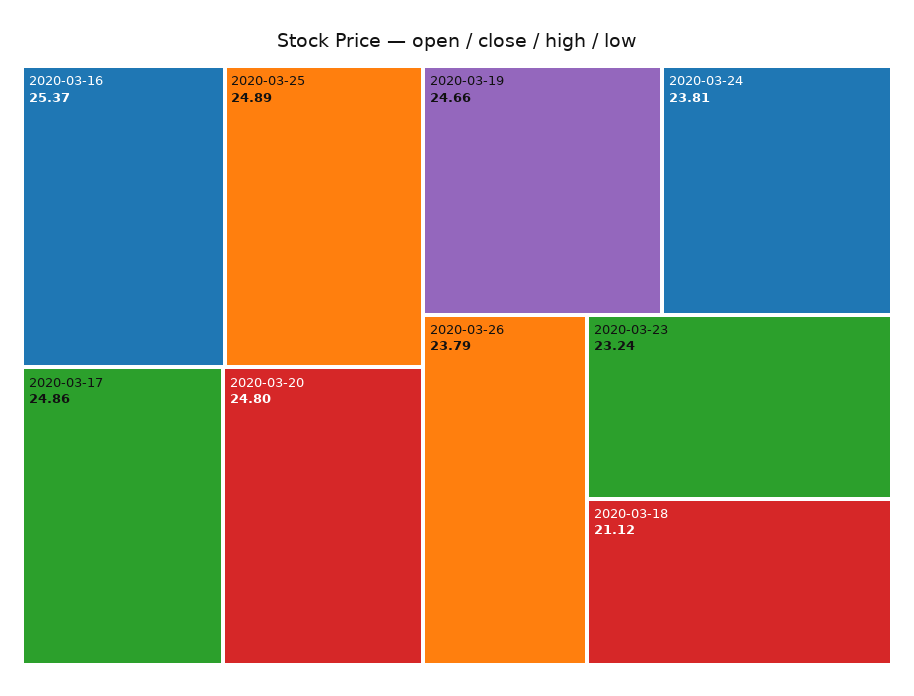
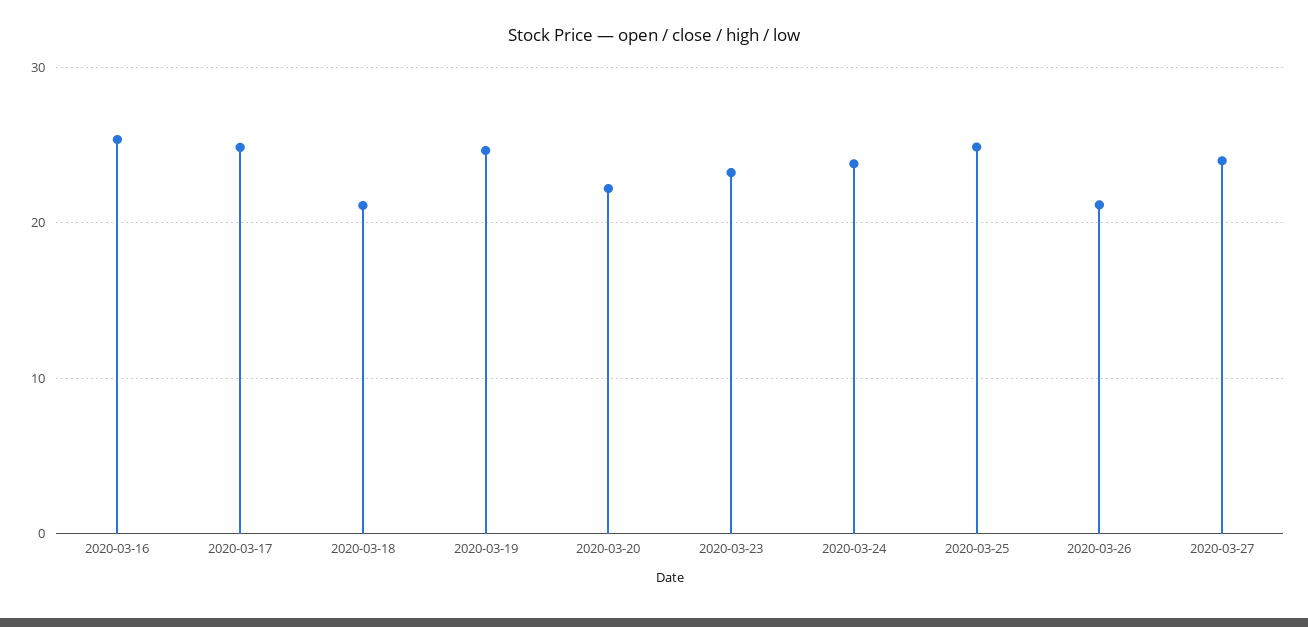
2020-03-20: 24.8 -> 22
2020-03-26: 23.79 -> 21
2020-03-27: none -> 24

